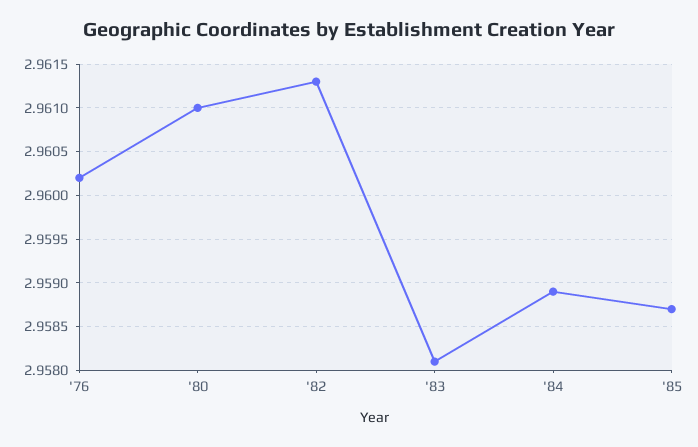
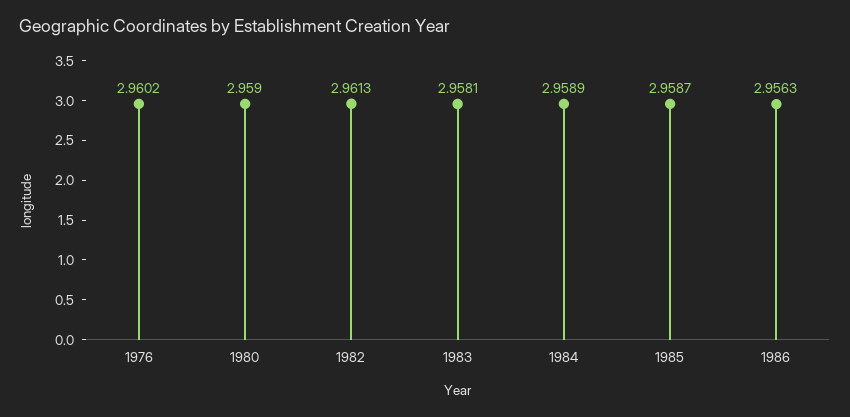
'80: 2.961 -> 2.959
1986: none -> 2.9563

